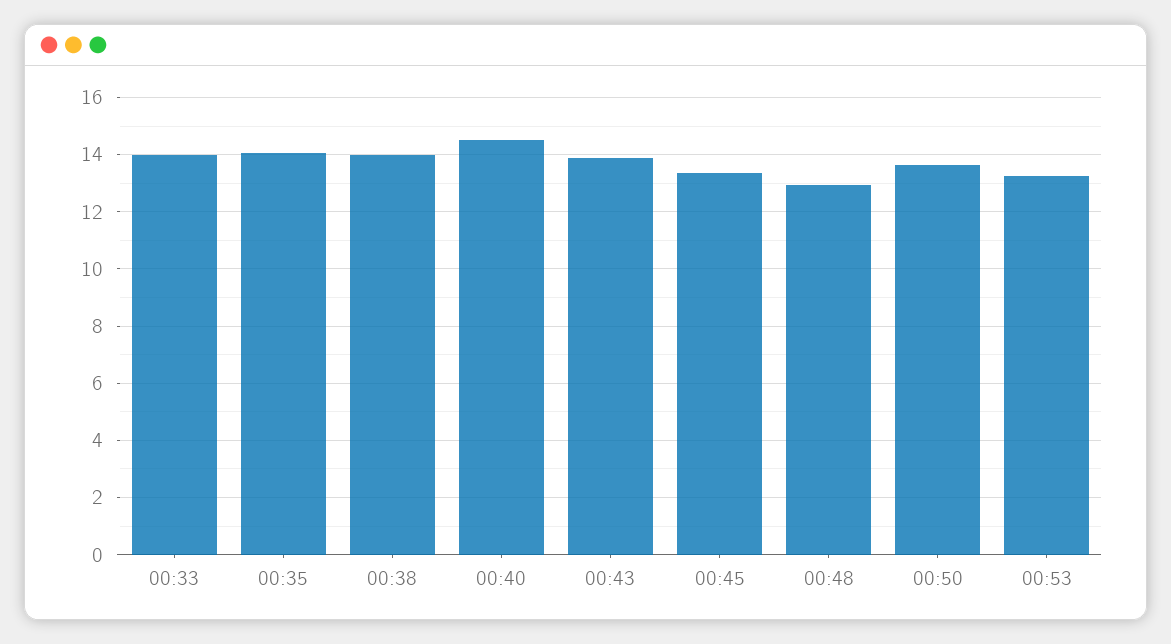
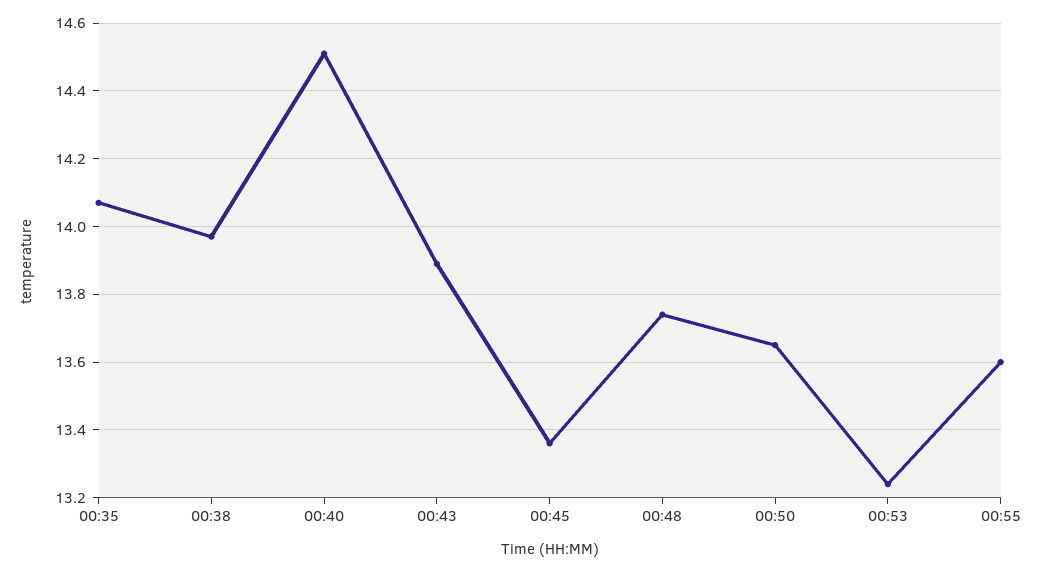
00:33: 14 -> none
00:48: 13 -> 13.75
00:55: none -> 13.6

